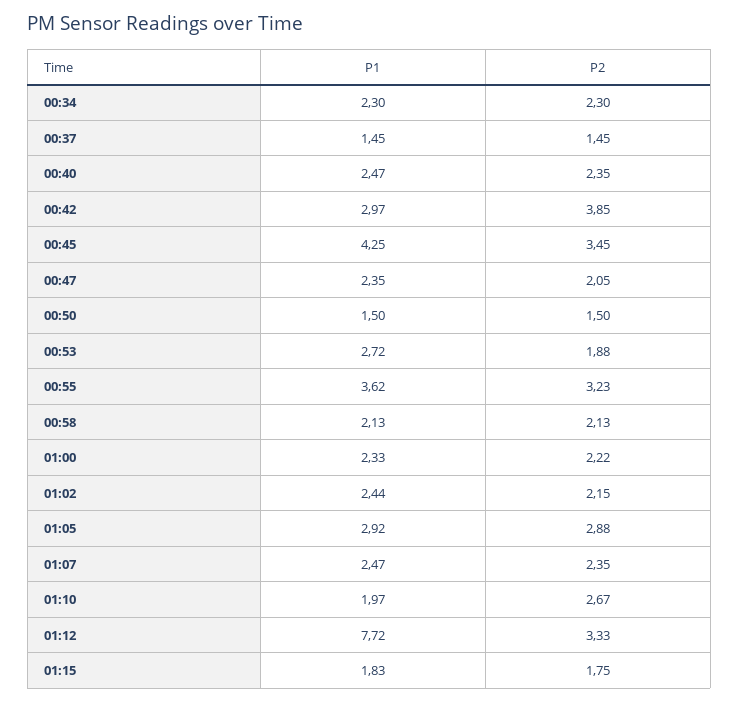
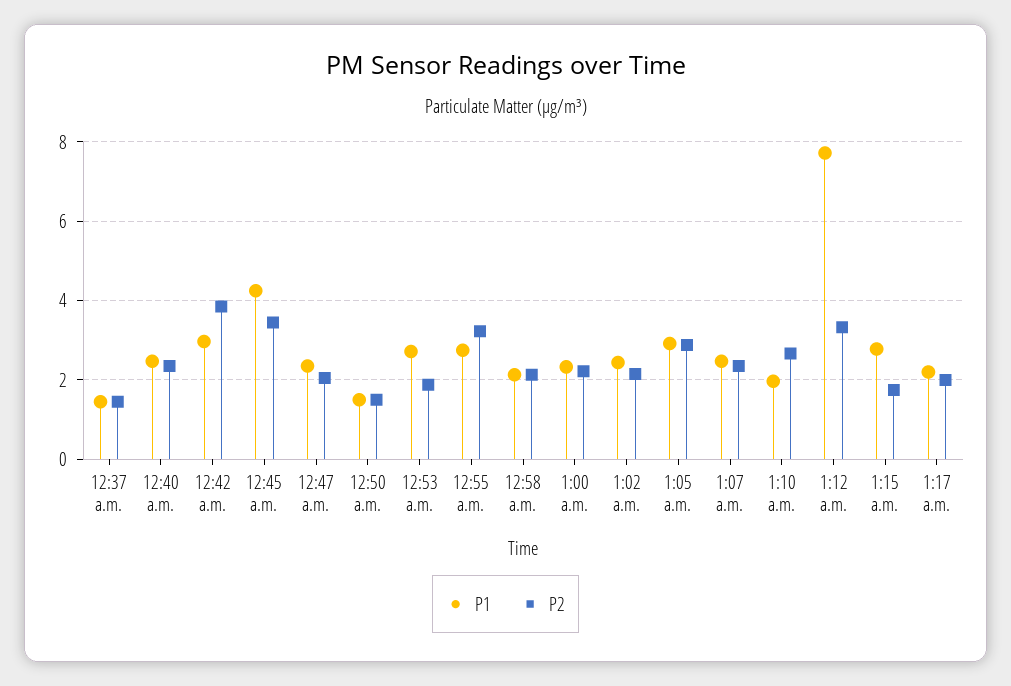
P1, 00:34: 2.3 -> none
P2, 00:34: 2.3 -> none
P1, 00:55: 3.62 -> 2.8
P1, 01:15: 1.83 -> 2.8
P1, 1:17 a.m.: none -> 2.2
P2, 1:17 a.m.: none -> 2

